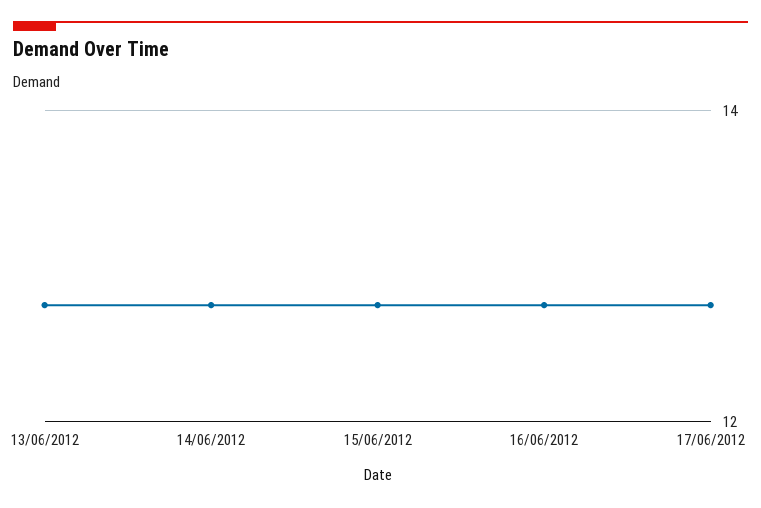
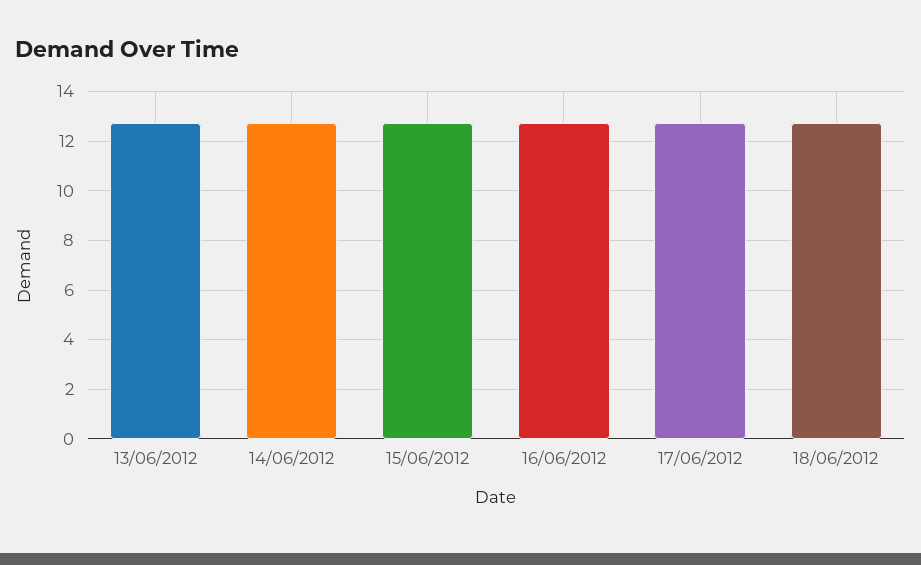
18/06/2012: none -> 12.75

